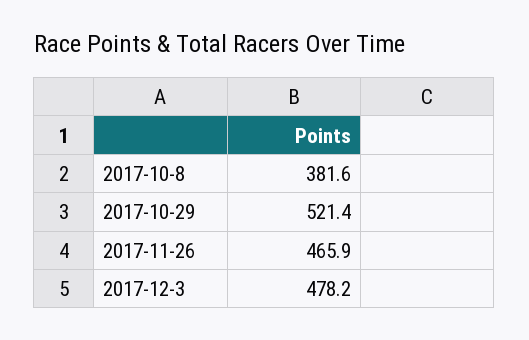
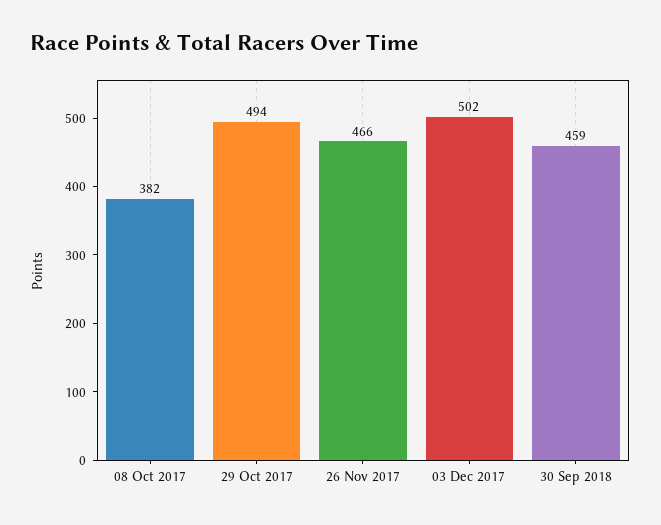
2017-10-29: 521.4 -> 494
2017-12-3: 478.2 -> 502
30 Sep 2018: none -> 459

